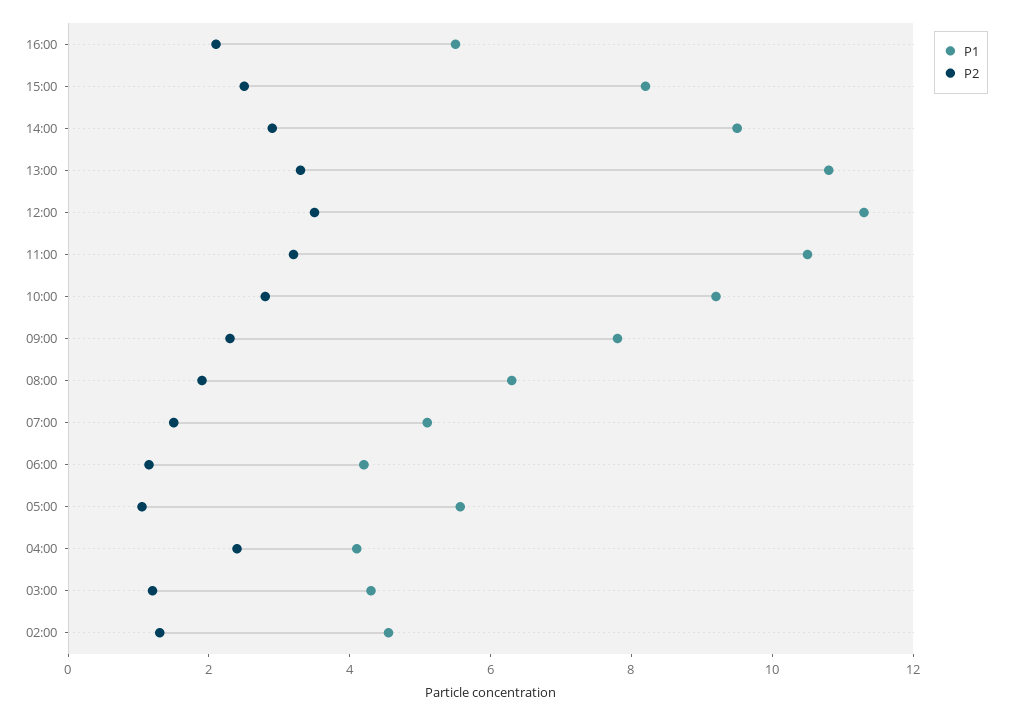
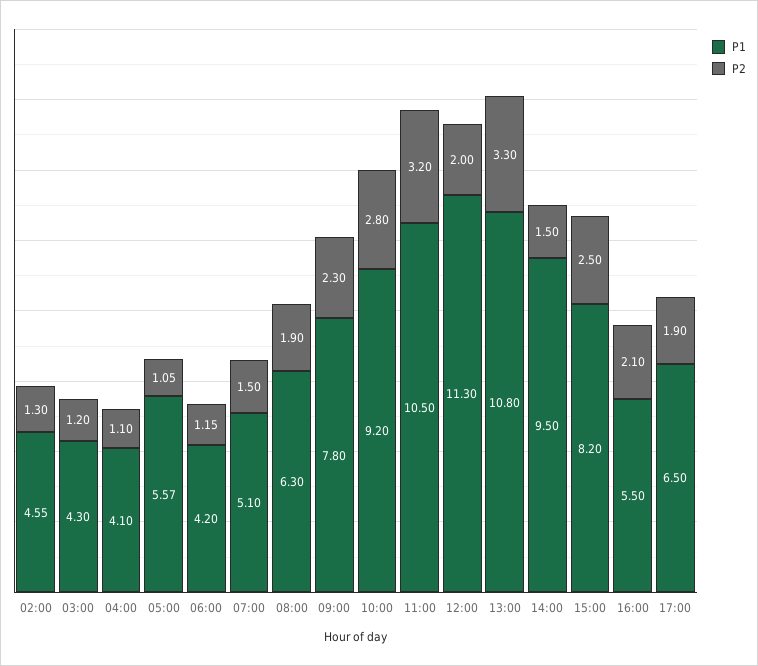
P2, 14:00: 3 -> 1.5
P2, 12:00: 3.5 -> 2
P2, 04:00: 2.5 -> 1.1
P1, 17:00: none -> 6.5
P2, 17:00: none -> 1.9

